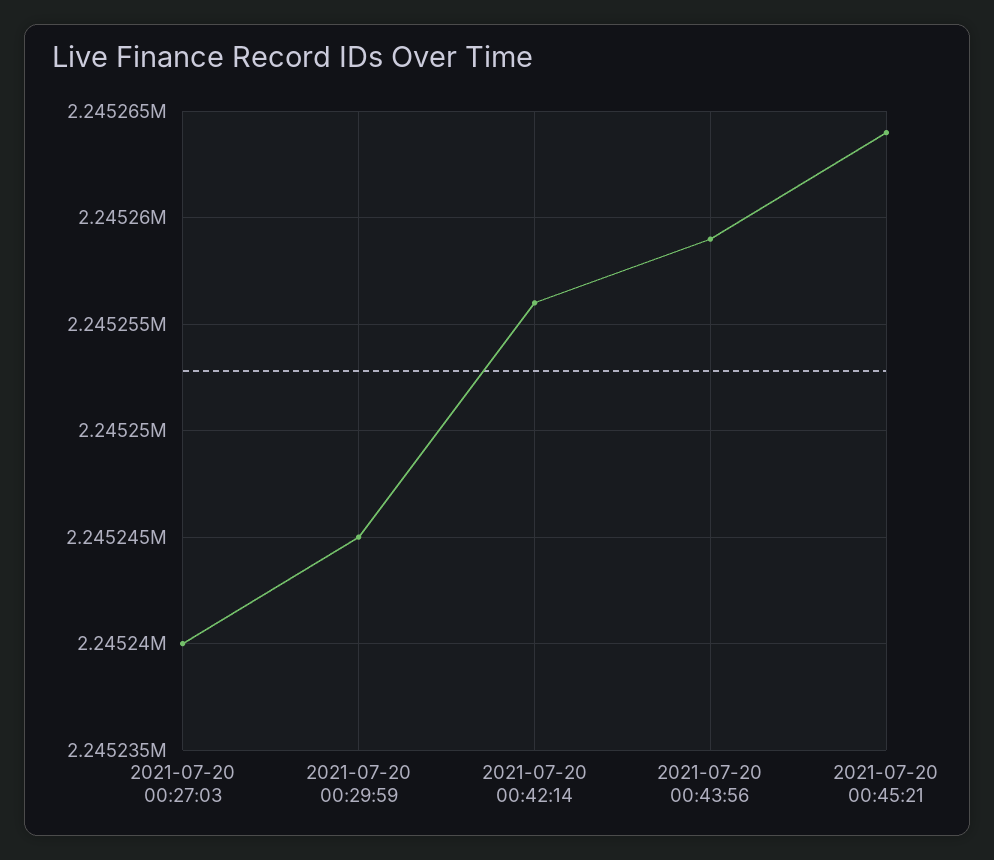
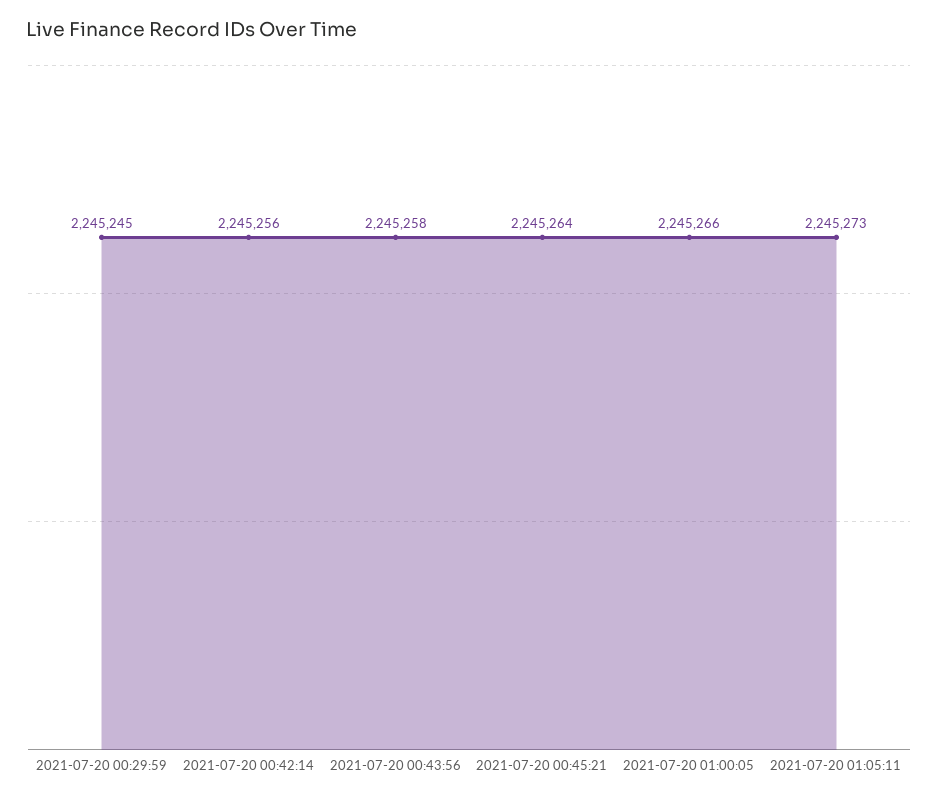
2021-07-20 00:27:03: 2245240 -> none
2021-07-20 00:43:56: 2245259 -> 2245258
2021-07-20 01:00:05: none -> 2245266
2021-07-20 01:05:11: none -> 2245273

